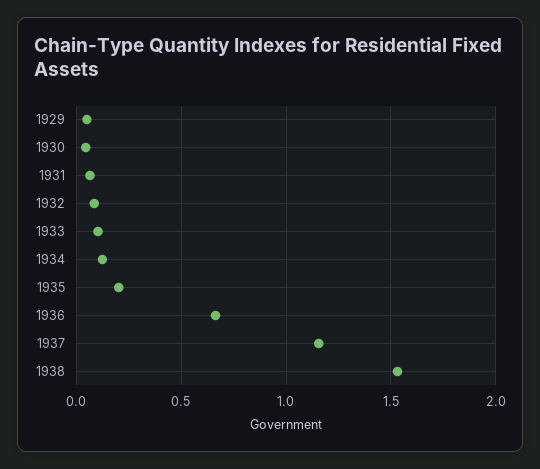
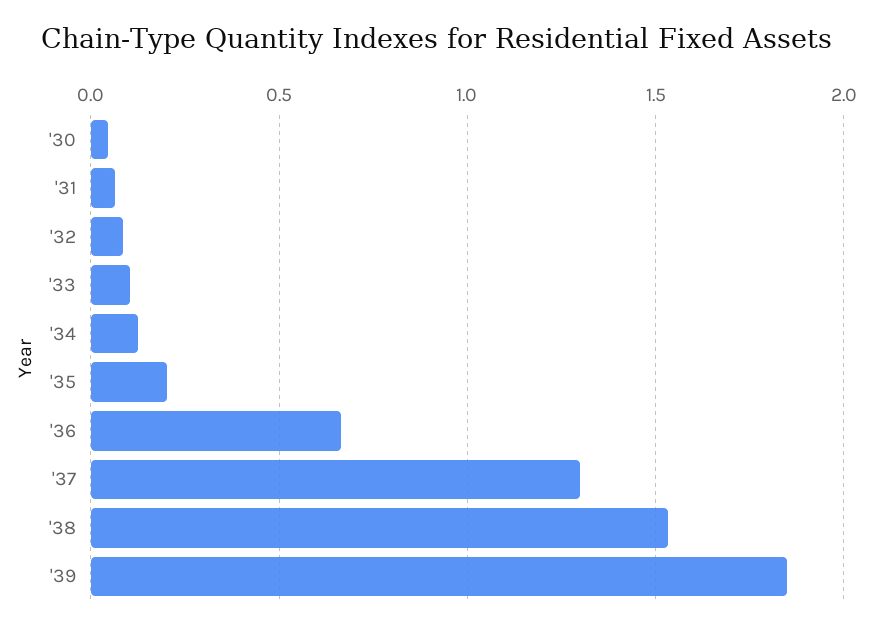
1929: 0.05 -> none
1937: 1.15 -> 1.3
'39: none -> 1.85

